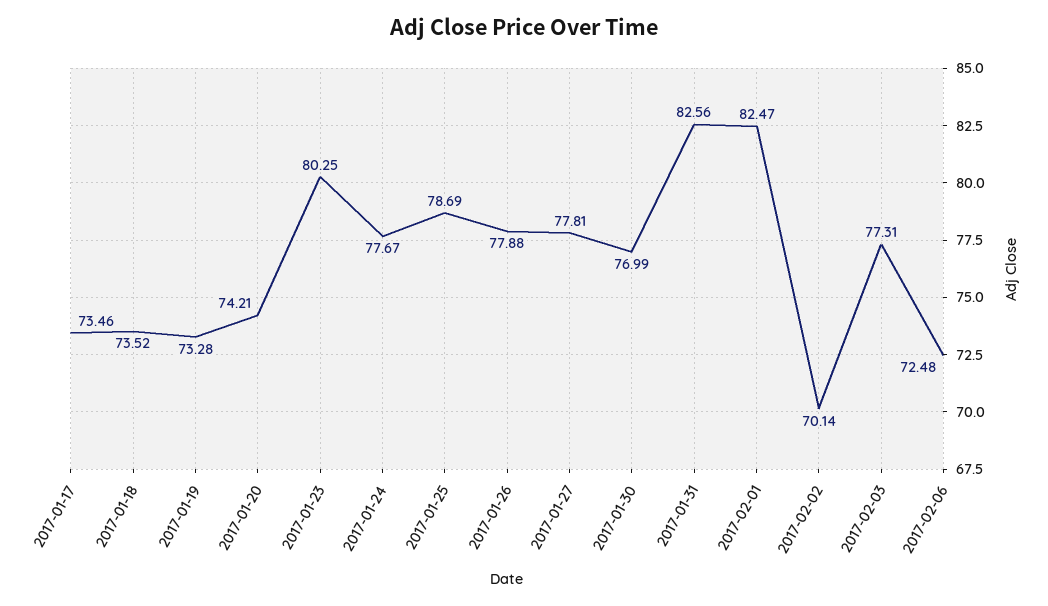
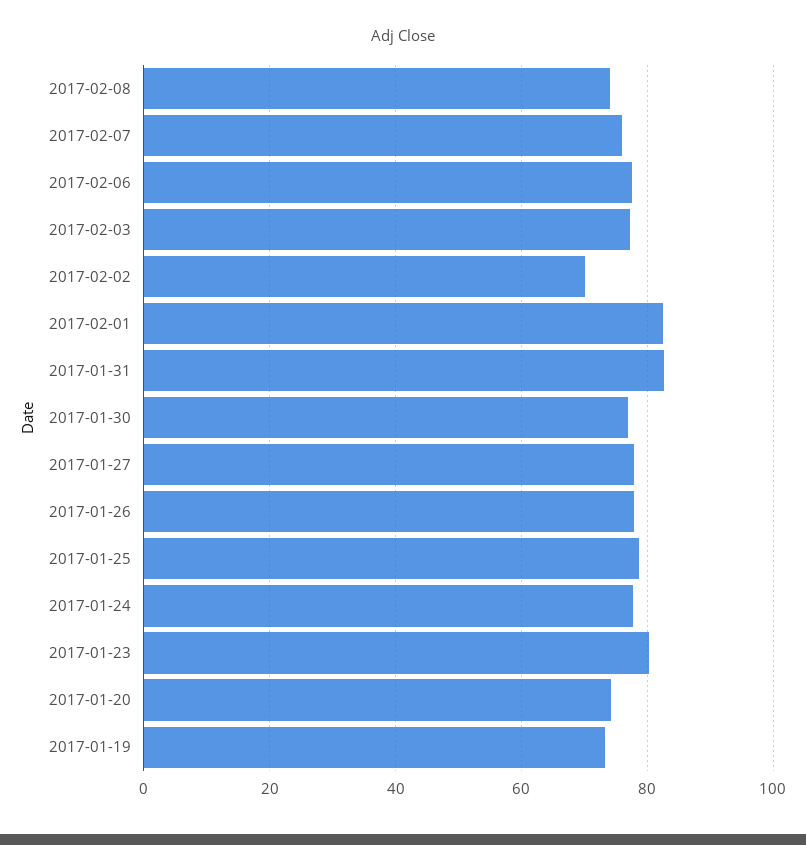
2017-01-17: 73.46 -> none
2017-01-18: 73.52 -> none
2017-02-06: 72.48 -> 78
2017-02-08: none -> 74
2017-02-07: none -> 76

